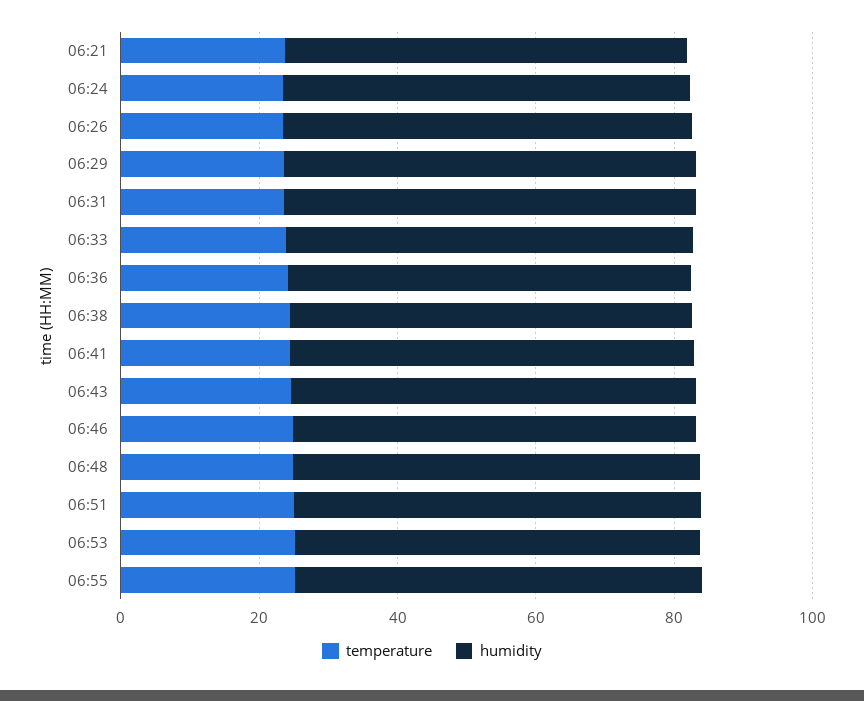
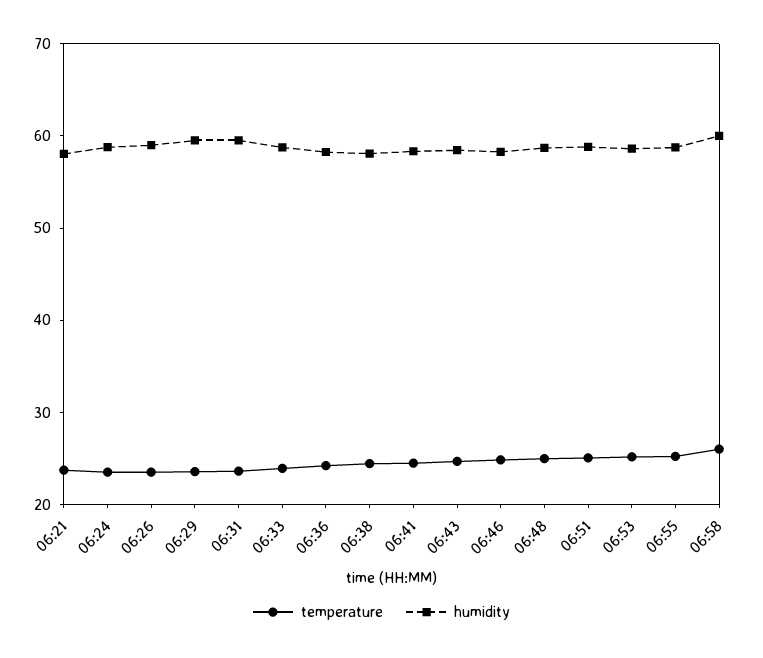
temperature, 06:58: none -> 26
humidity, 06:58: none -> 60

